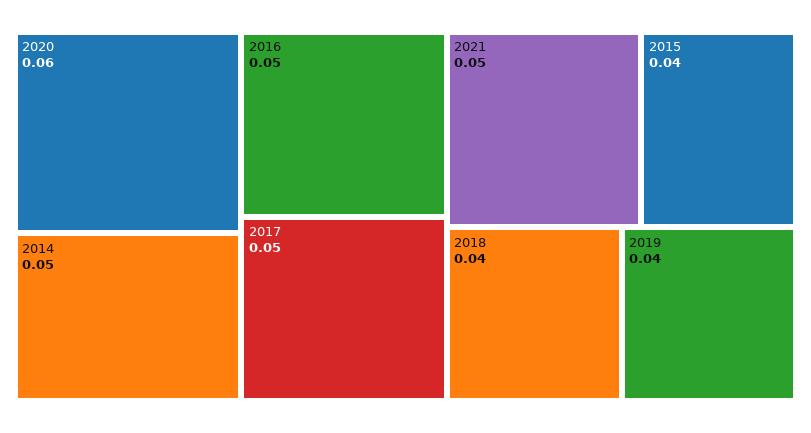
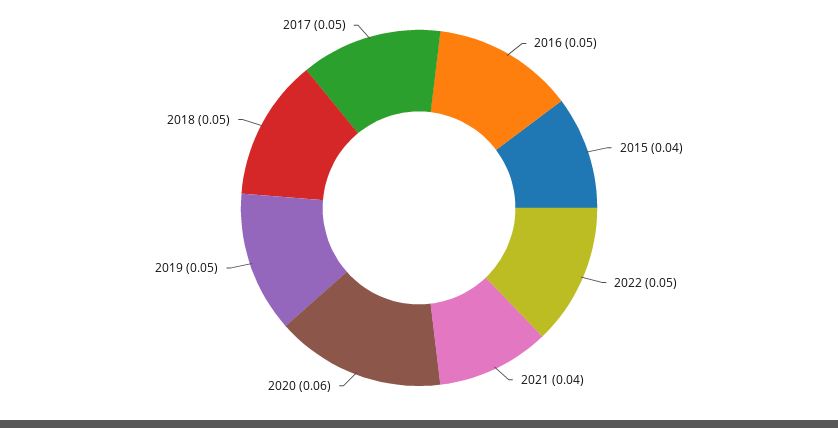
2014: 0.05 -> none
2021: 0.05 -> 0.04
2018: 0.04 -> 0.05
2019: 0.04 -> 0.05
2022: none -> 0.05

